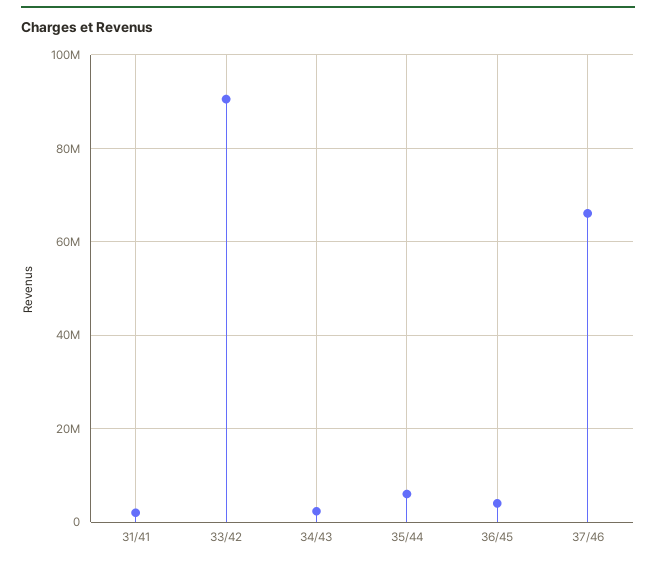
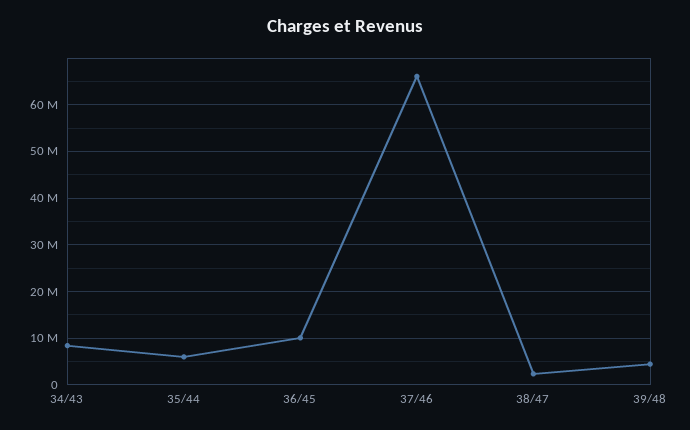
31/41: 2000000 -> none
33/42: 90000000 -> none
34/43: 2000000 -> 8000000
36/45: 4000000 -> 10000000
38/47: none -> 2000000
39/48: none -> 4000000

